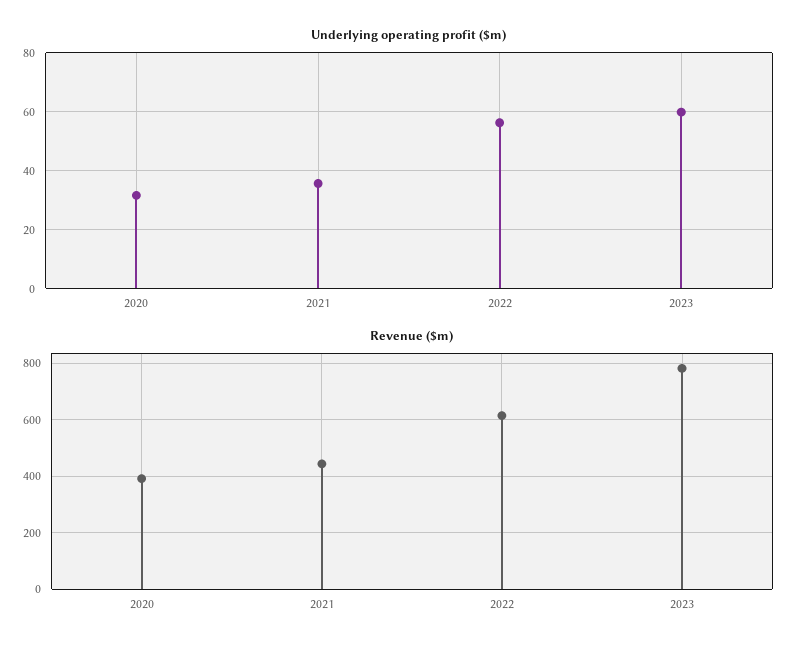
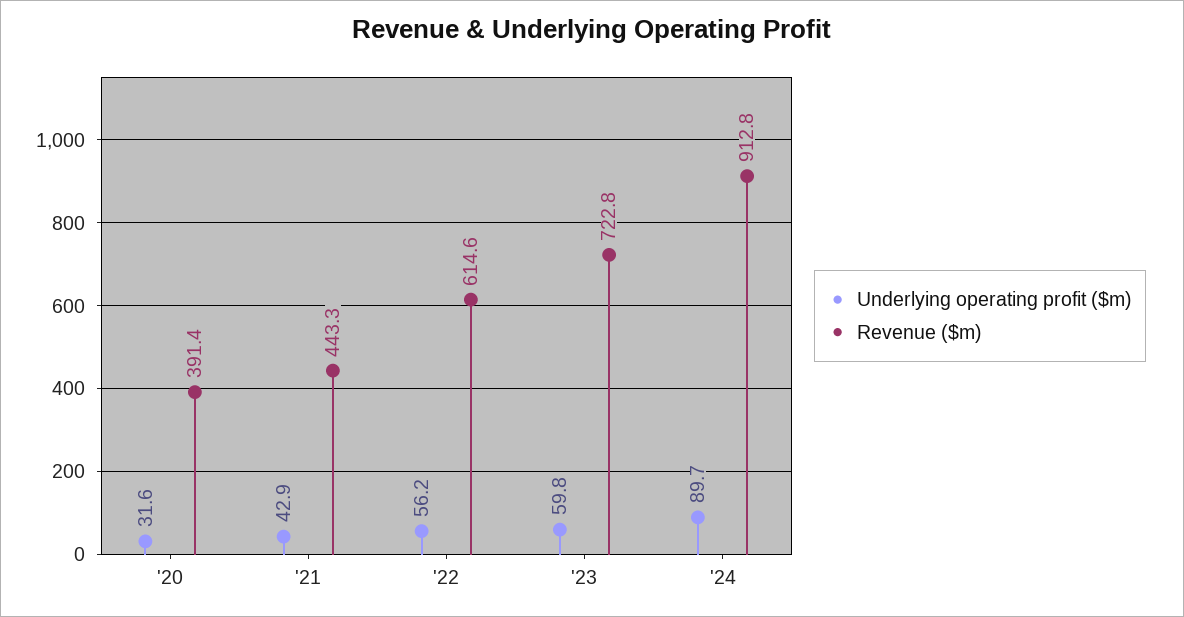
Underlying operating profit ($m), 2021: 35 -> 42.9
Revenue ($m), 2023: 775 -> 722.8
Underlying operating profit ($m), '24: none -> 89.7
Revenue ($m), '24: none -> 912.8

